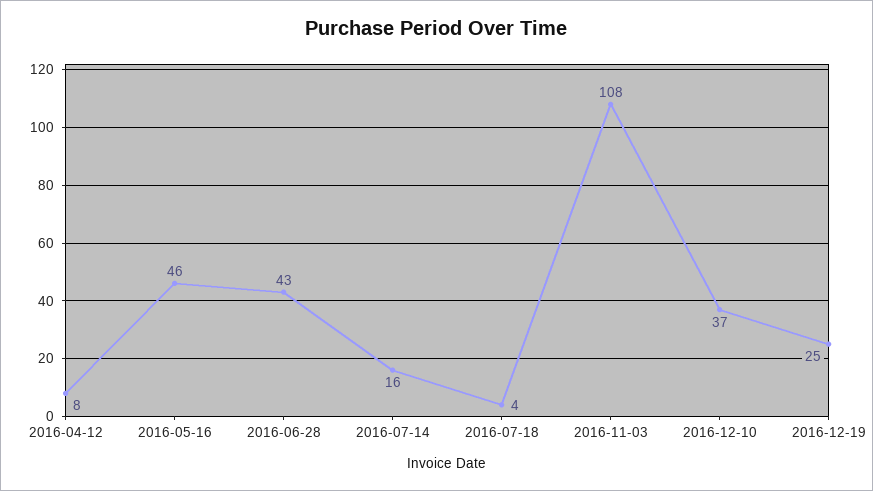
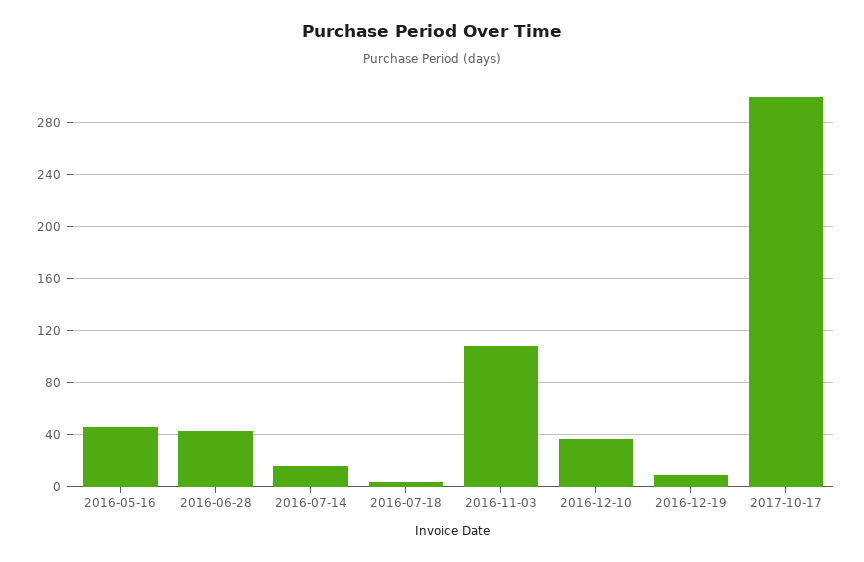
2016-04-12: 8 -> none
2016-12-19: 25 -> 10
2017-10-17: none -> 300

